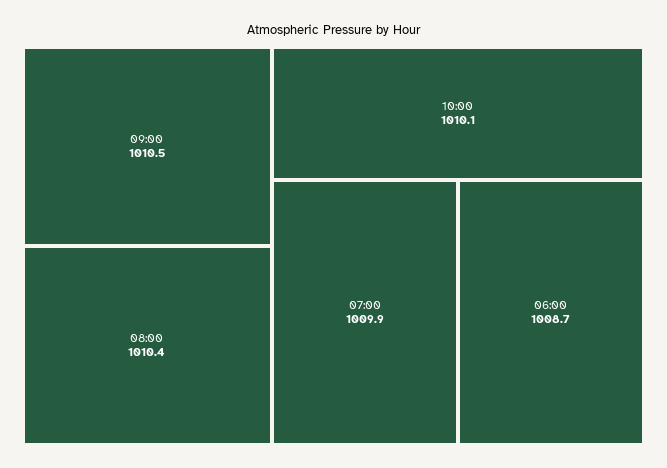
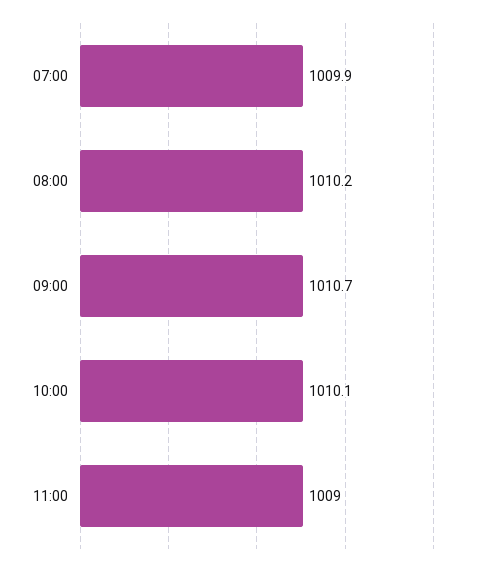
09:00: 1010.5 -> 1010.7
08:00: 1010.4 -> 1010.2
06:00: 1008.7 -> none
11:00: none -> 1009

